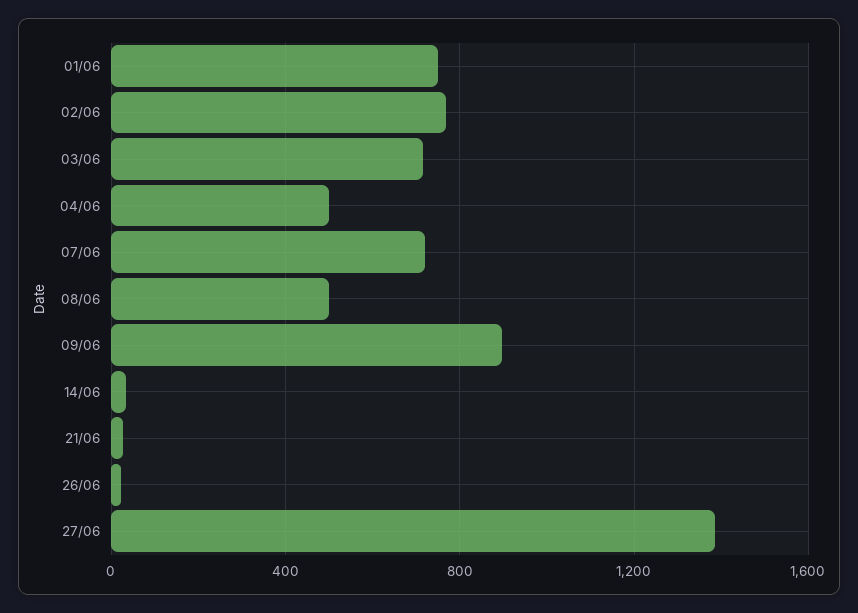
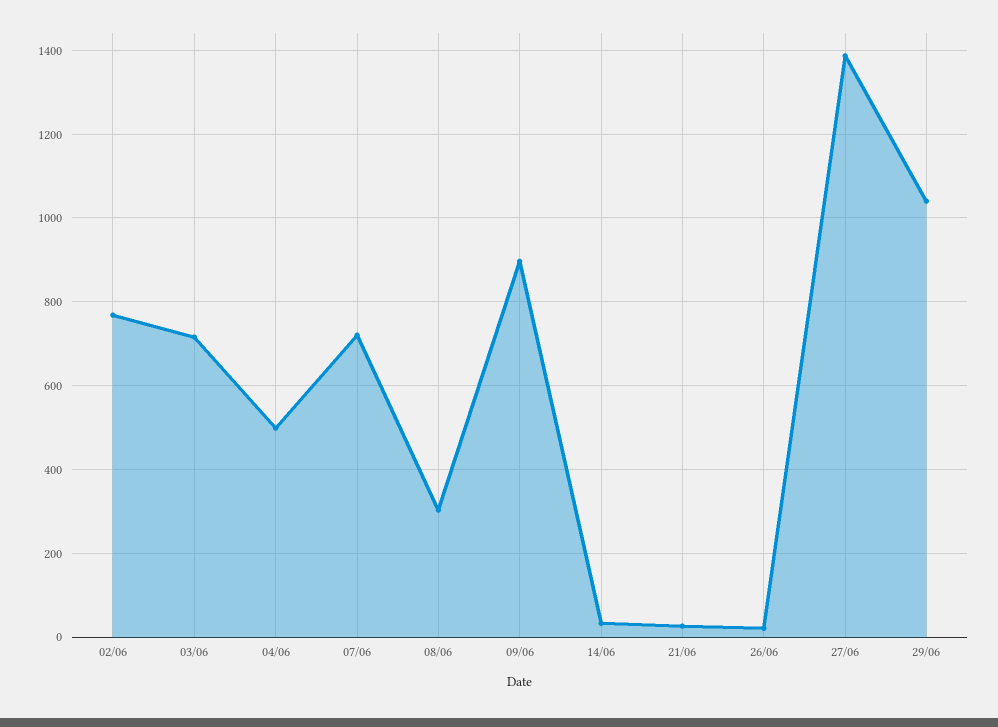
01/06: 750 -> none
08/06: 500 -> 300
29/06: none -> 1040

